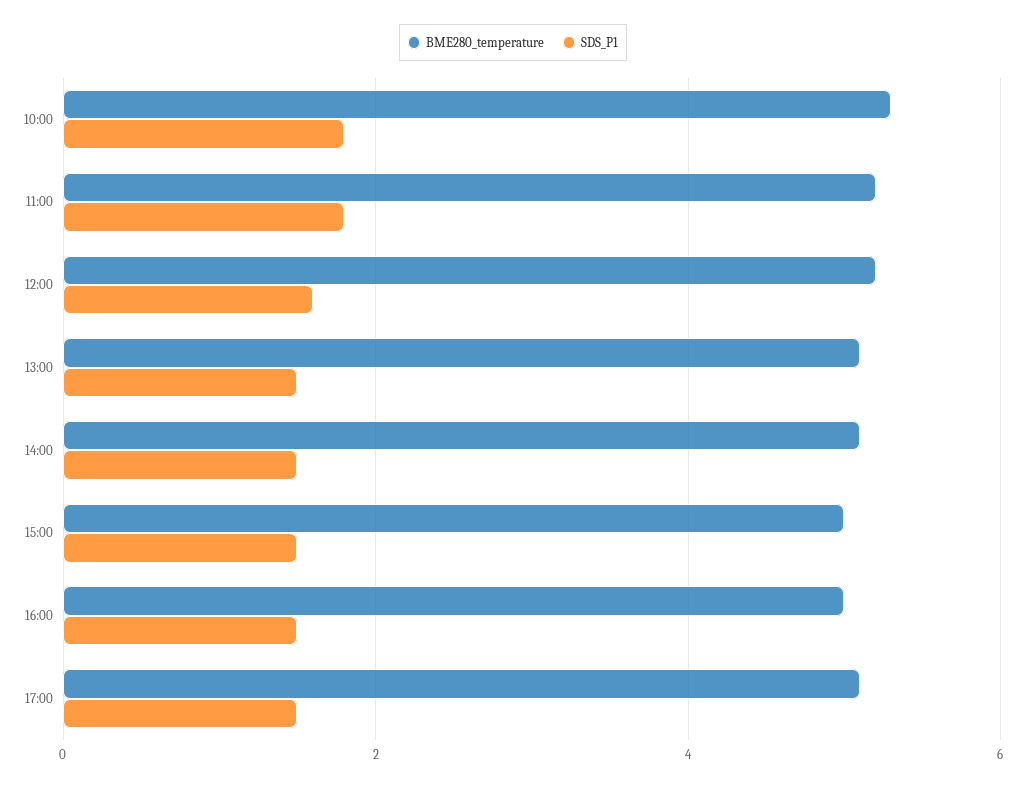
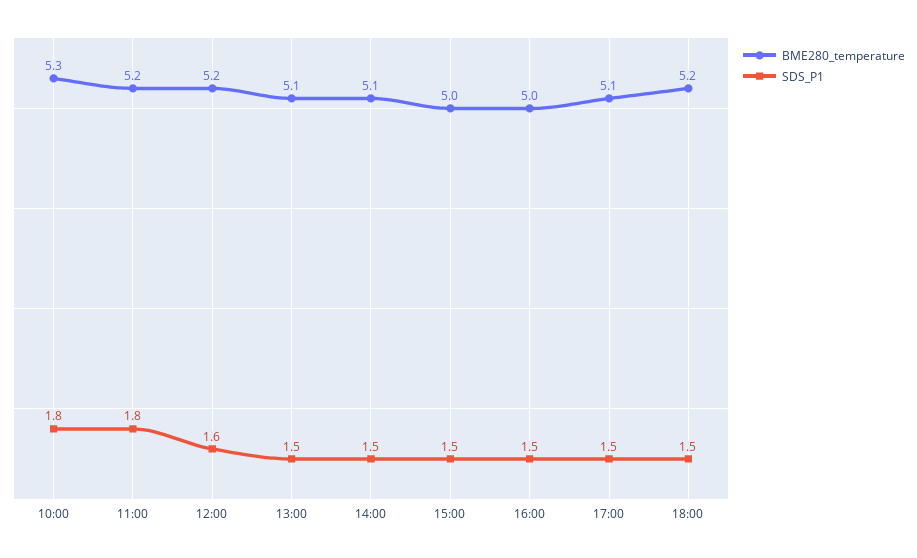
BME280_temperature, 18:00: none -> 5.2
SDS_P1, 18:00: none -> 1.5

